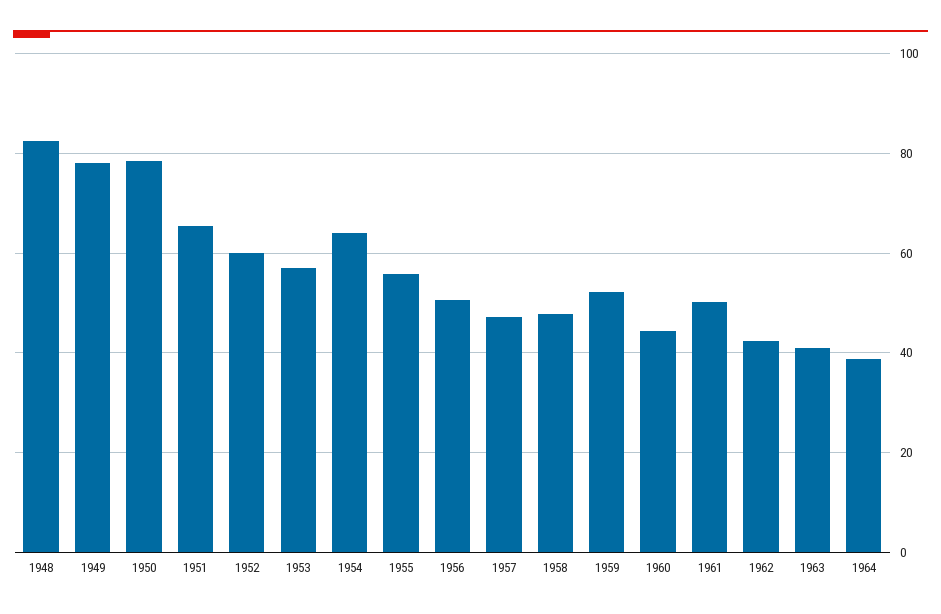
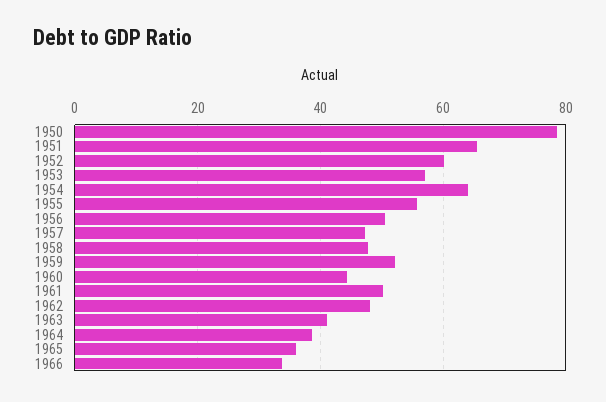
1948: 82 -> none
1949: 78 -> none
1962: 42 -> 48
1965: none -> 36
1966: none -> 34

